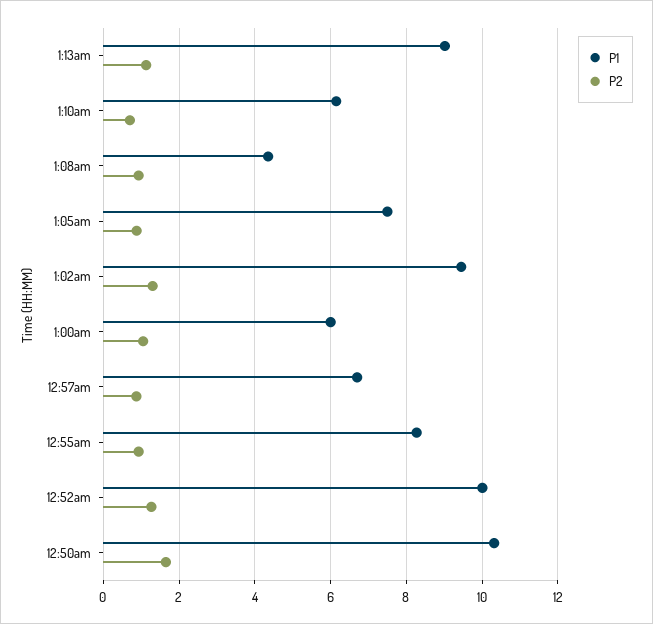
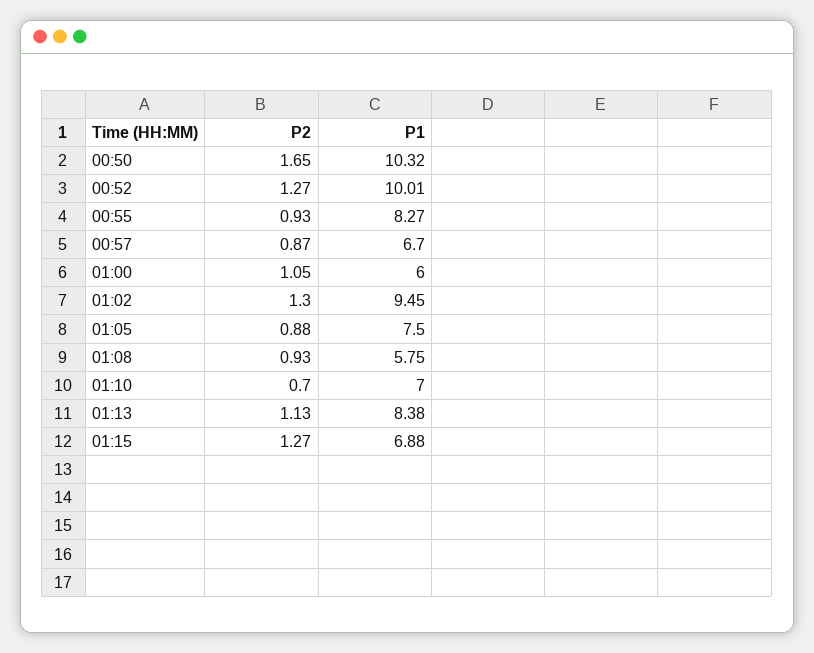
P1, 1:13am: 9 -> 8.38
P1, 1:10am: 6.2 -> 7
P1, 1:08am: 4.4 -> 5.75
P2, 01:15: none -> 1.27
P1, 01:15: none -> 6.88

